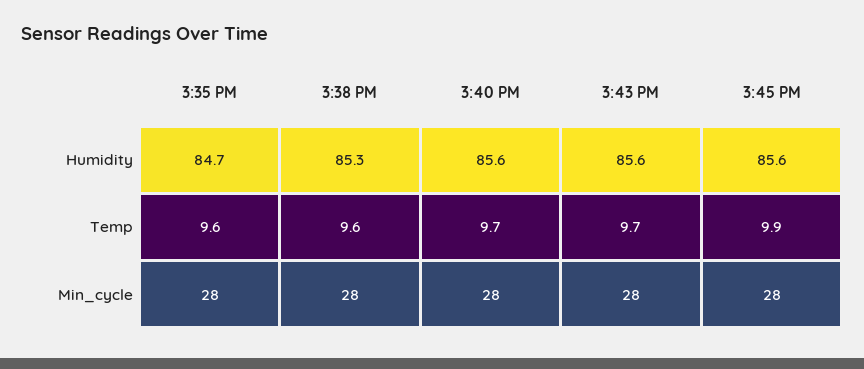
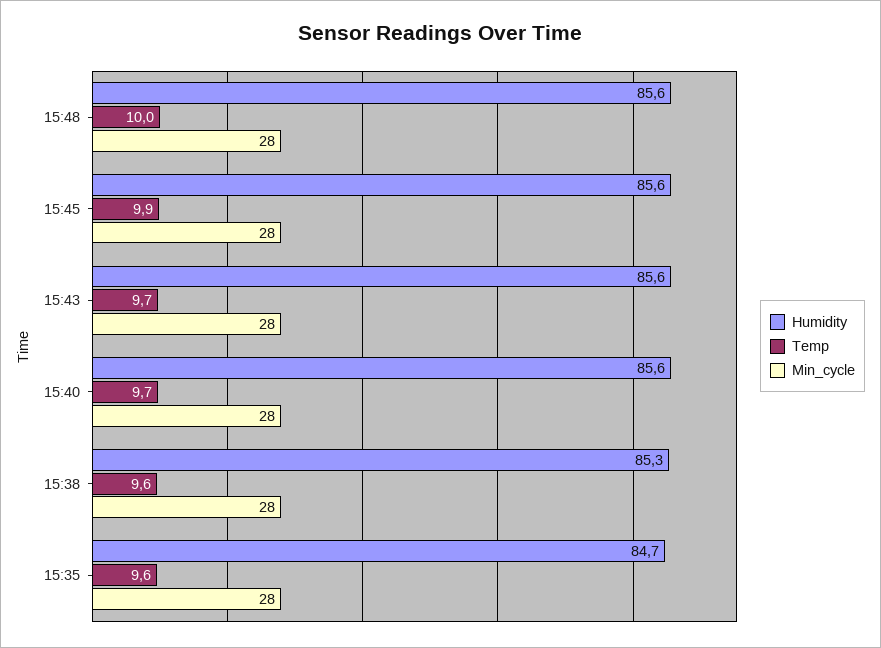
Humidity, 15:48: none -> 85.6
Temp, 15:48: none -> 10
Min_cycle, 15:48: none -> 28

